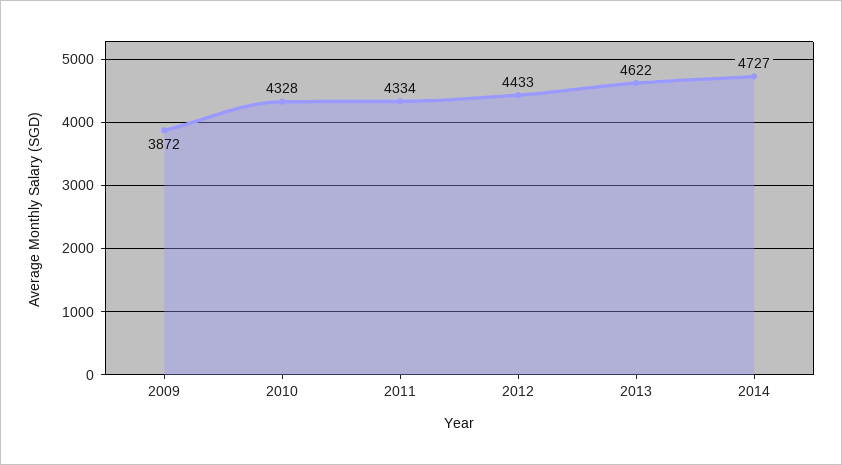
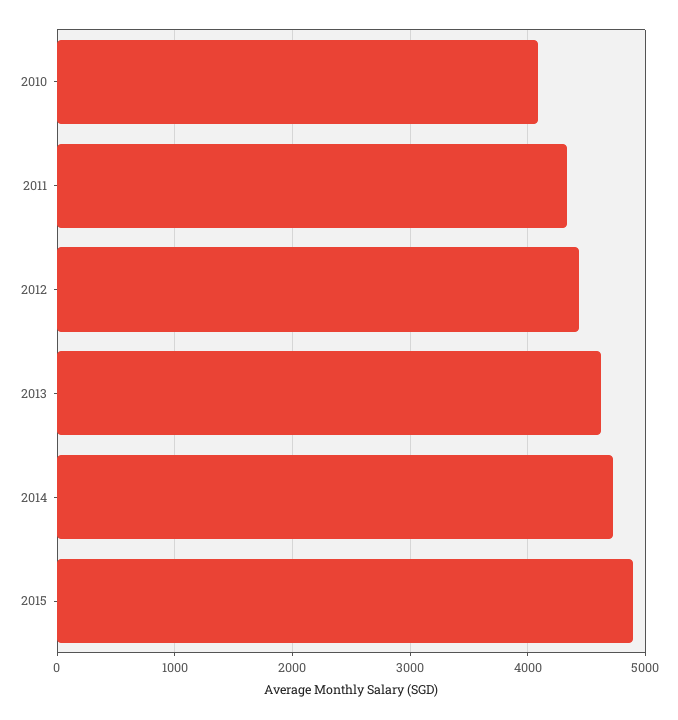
2009: 3872 -> none
2010: 4328 -> 4100
2015: none -> 4900

